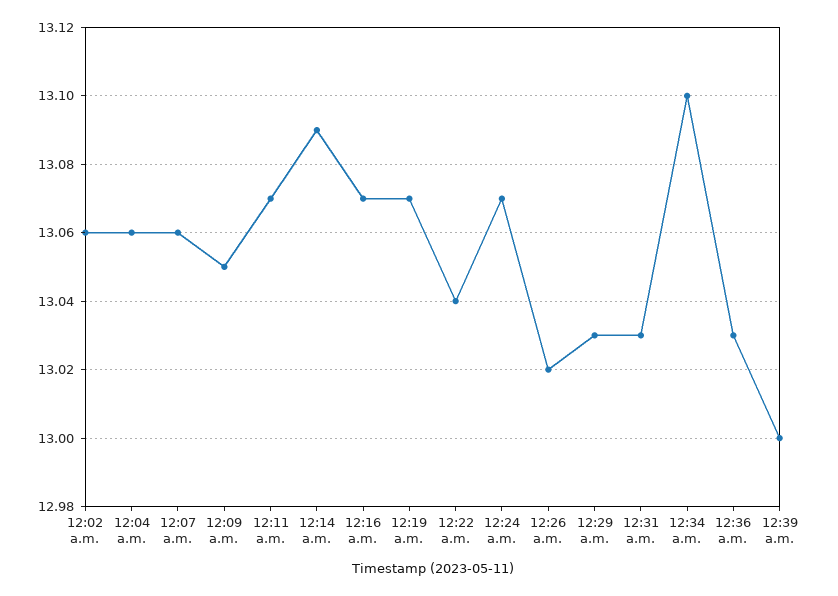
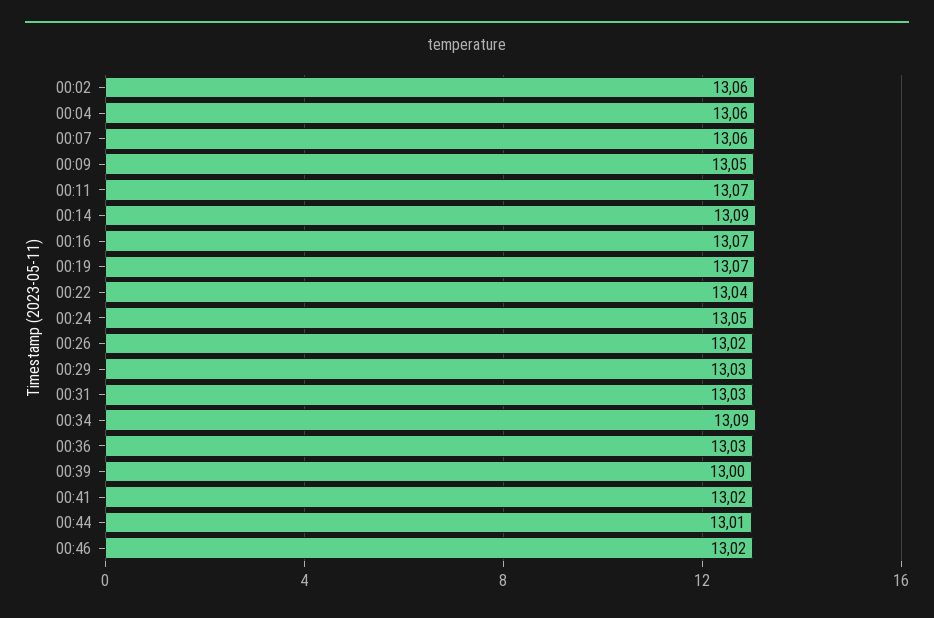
12:24 a.m.: 13.07 -> 13.05
12:34 a.m.: 13.1 -> 13.09
00:41: none -> 13.02
00:44: none -> 13.01
00:46: none -> 13.02

